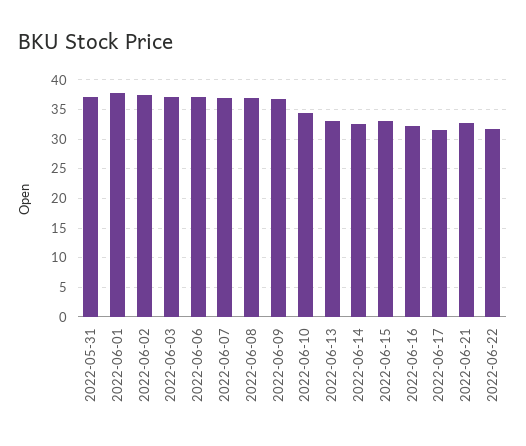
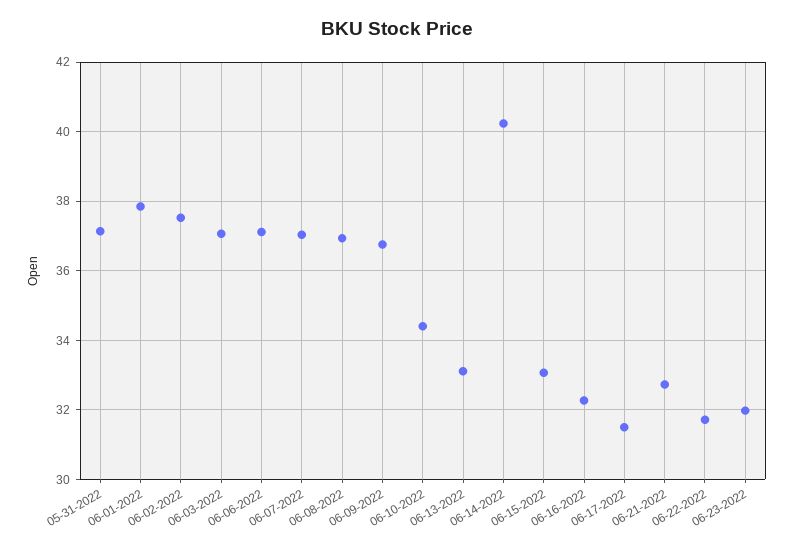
2022-06-14: 32.5 -> 40.2
06-23-2022: none -> 32

